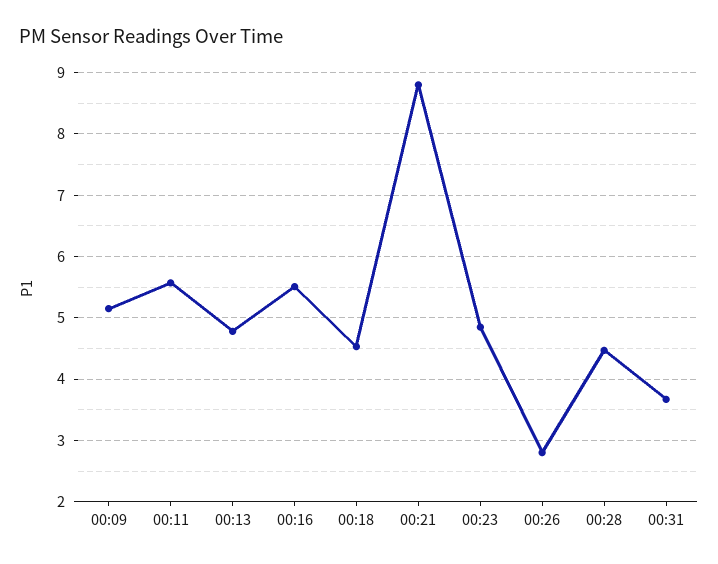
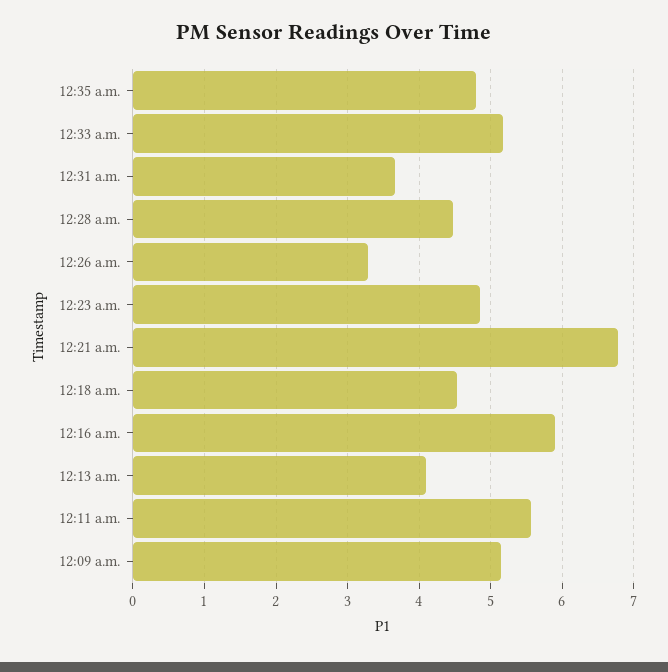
00:13: 4.8 -> 4.1
00:16: 5.5 -> 5.9
00:21: 8.8 -> 6.8
00:26: 2.8 -> 3.3
12:35 a.m.: none -> 4.8
12:33 a.m.: none -> 5.2

